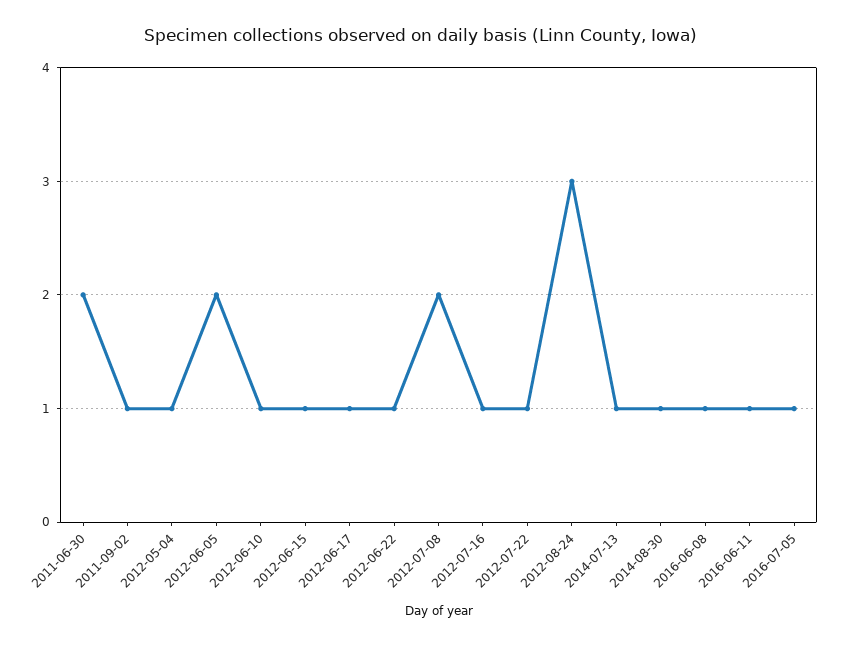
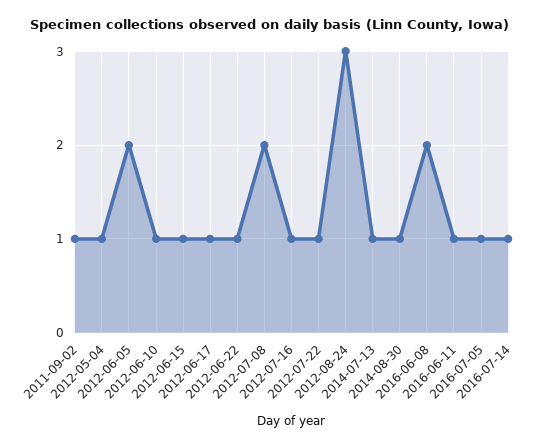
2011-06-30: 2 -> none
2016-06-08: 1 -> 2
2016-07-14: none -> 1

